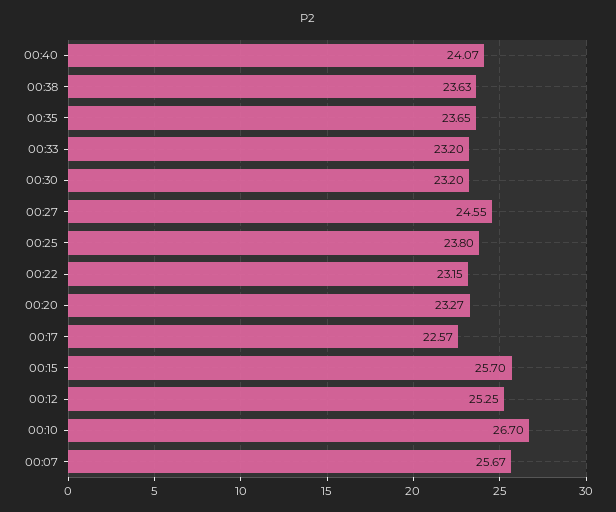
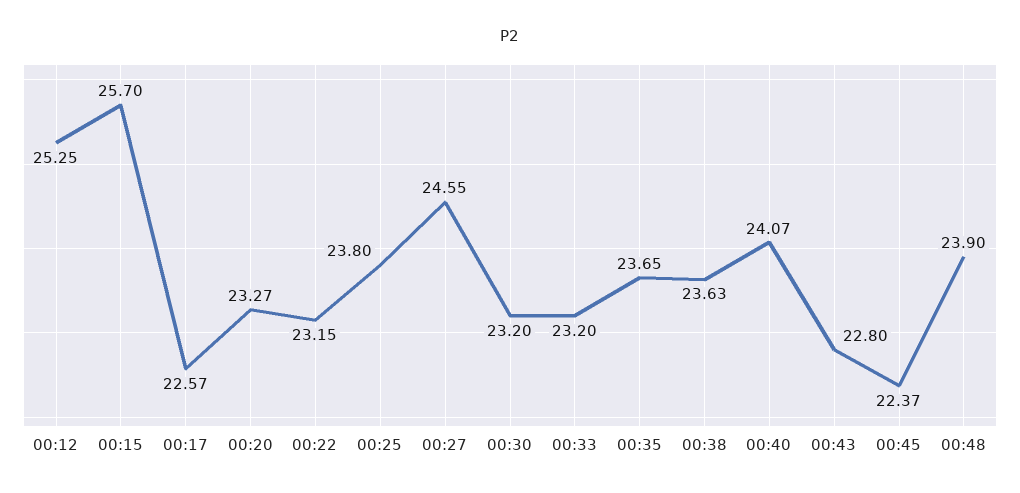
00:10: 26.7 -> none
00:07: 25.67 -> none
00:43: none -> 22.8
00:45: none -> 22.37
00:48: none -> 23.9

